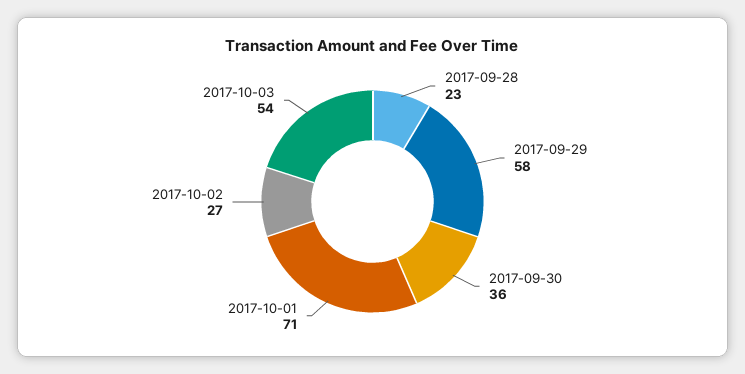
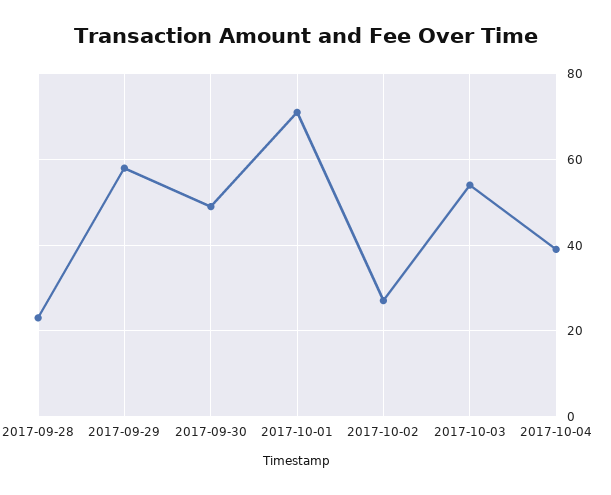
2017-09-30: 36 -> 50
2017-10-04: none -> 40

